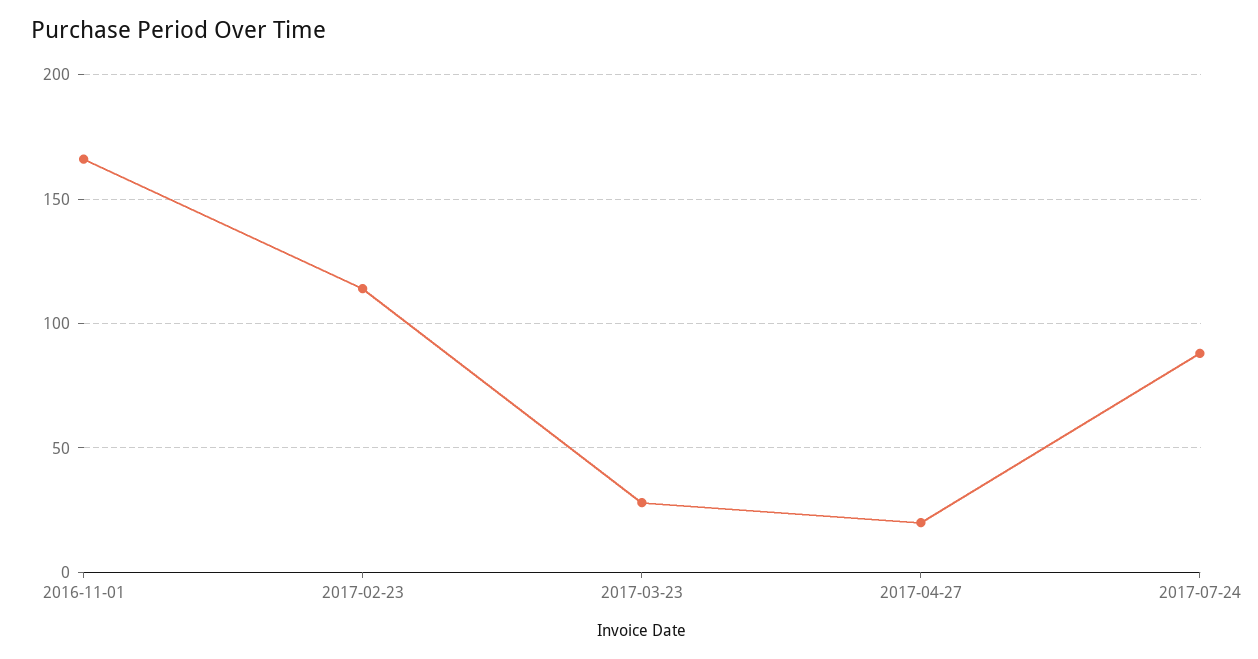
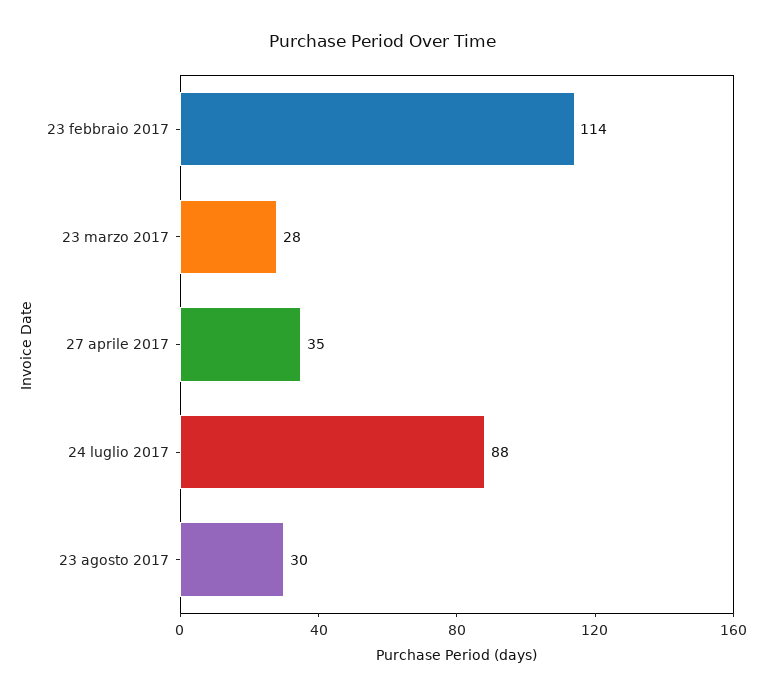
2016-11-01: 165 -> none
2017-04-27: 20 -> 35
23 agosto 2017: none -> 30

